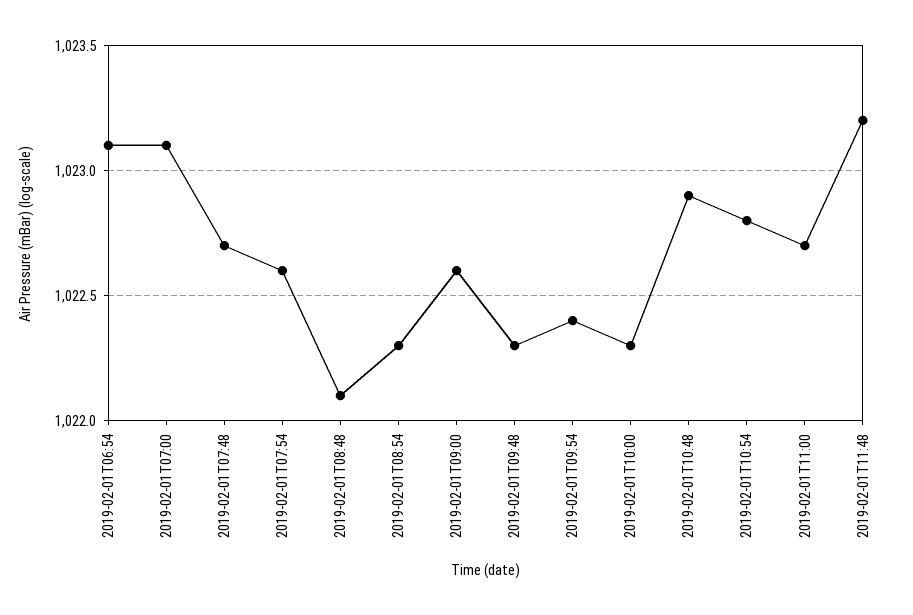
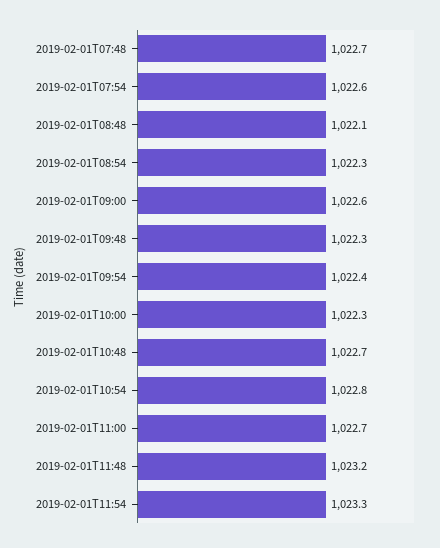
2019-02-01T06:54: 1023.1 -> none
2019-02-01T07:00: 1023.1 -> none
2019-02-01T10:48: 1022.9 -> 1022.7
2019-02-01T11:54: none -> 1023.3

